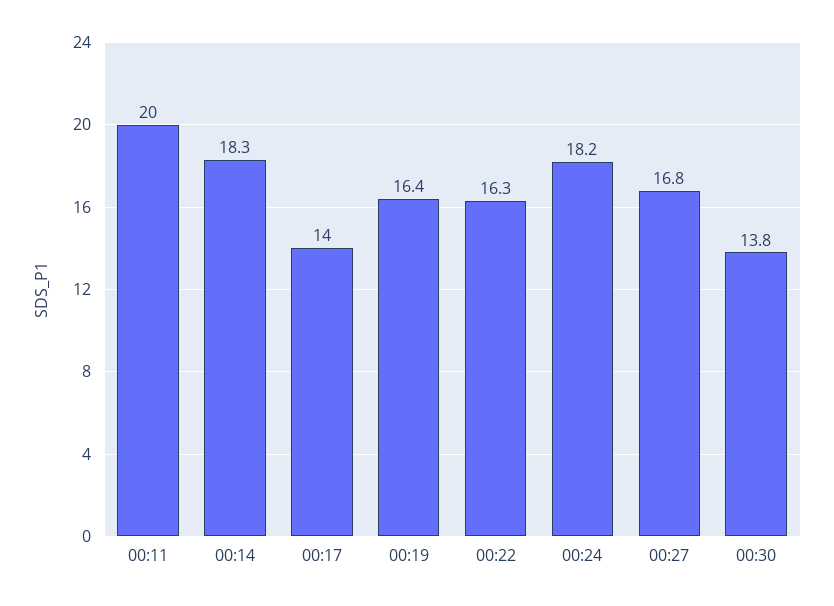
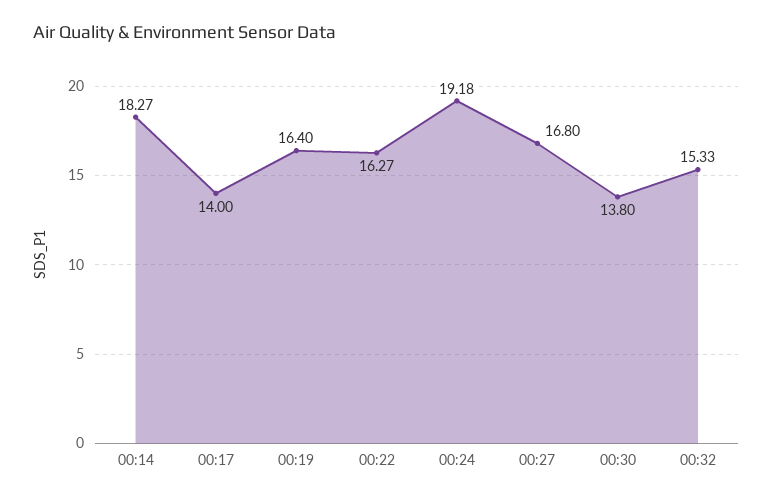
00:11: 20 -> none
00:24: 18.2 -> 19.18
00:32: none -> 15.33

